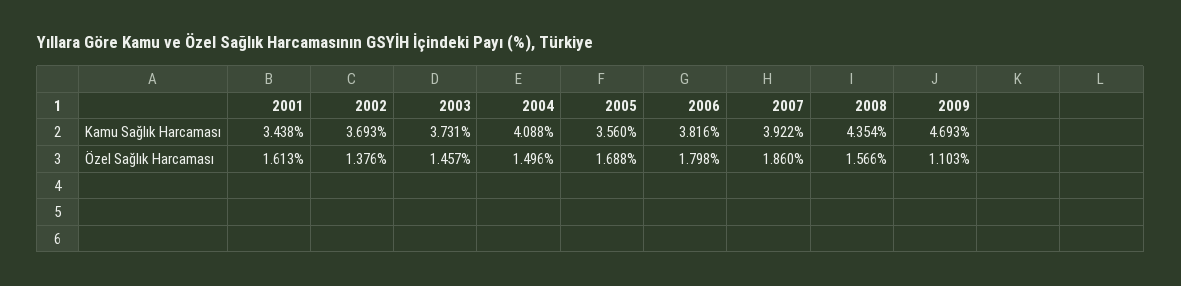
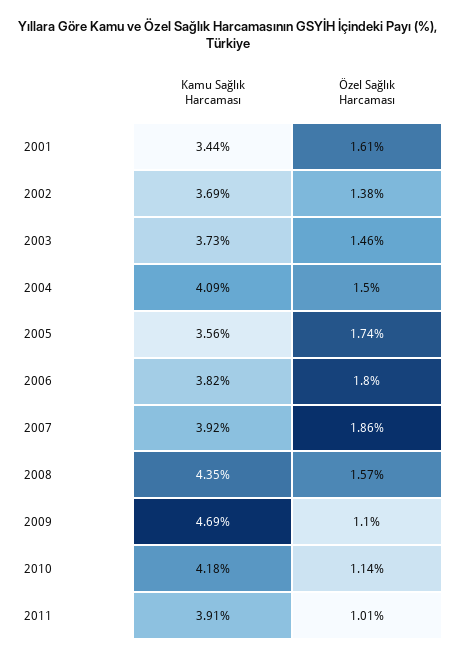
2005, Özel Sağlık Harcaması: 1.688 -> 1.74
2010, Kamu Sağlık Harcaması: none -> 4.18
2010, Özel Sağlık Harcaması: none -> 1.14
2011, Kamu Sağlık Harcaması: none -> 3.91
2011, Özel Sağlık Harcaması: none -> 1.01

